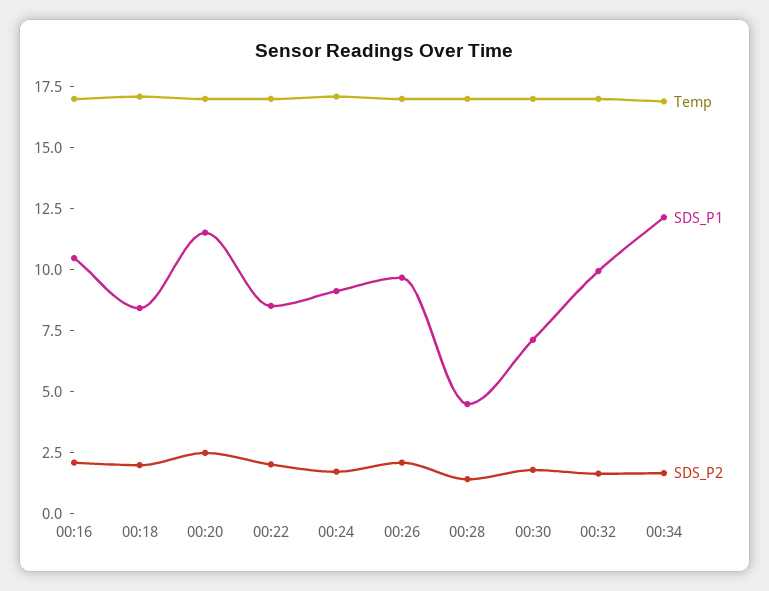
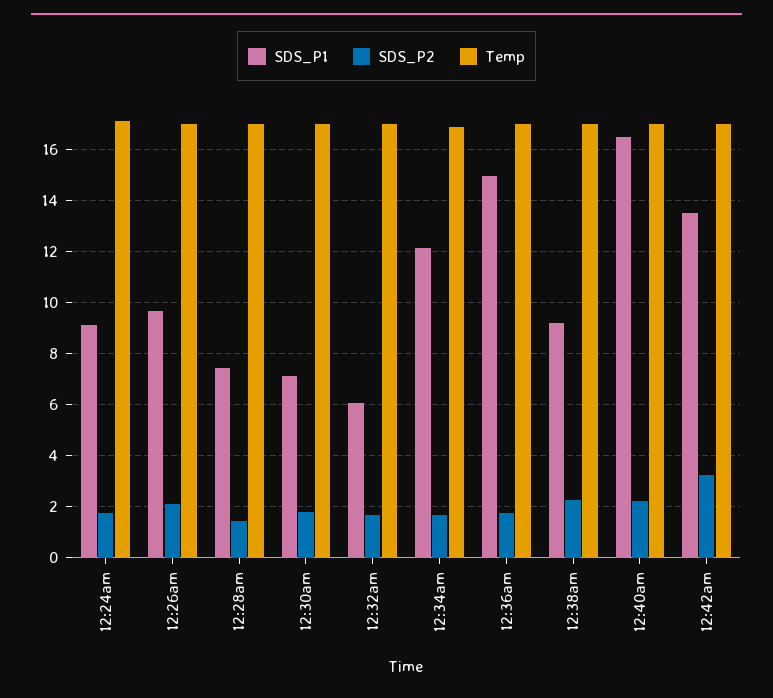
Temp, 00:16: 17 -> none
SDS_P1, 00:16: 10.5 -> none
SDS_P2, 00:16: 2 -> none
Temp, 00:18: 17 -> none
SDS_P1, 00:18: 8.5 -> none
SDS_P2, 00:18: 2 -> none
Temp, 00:20: 17 -> none
SDS_P1, 00:20: 11.5 -> none
SDS_P2, 00:20: 2.5 -> none
Temp, 00:22: 17 -> none
SDS_P1, 00:22: 8.5 -> none
SDS_P2, 00:22: 2 -> none
SDS_P1, 00:28: 4.5 -> 7.5
SDS_P1, 00:32: 10 -> 6
SDS_P1, 12:36am: none -> 15
SDS_P2, 12:36am: none -> 1.75
Temp, 12:36am: none -> 17
SDS_P1, 12:38am: none -> 9.25
SDS_P2, 12:38am: none -> 2.25
Temp, 12:38am: none -> 17
SDS_P1, 12:40am: none -> 16.5
SDS_P2, 12:40am: none -> 2.25
Temp, 12:40am: none -> 17
SDS_P1, 12:42am: none -> 13.5
SDS_P2, 12:42am: none -> 3.25
Temp, 12:42am: none -> 17

